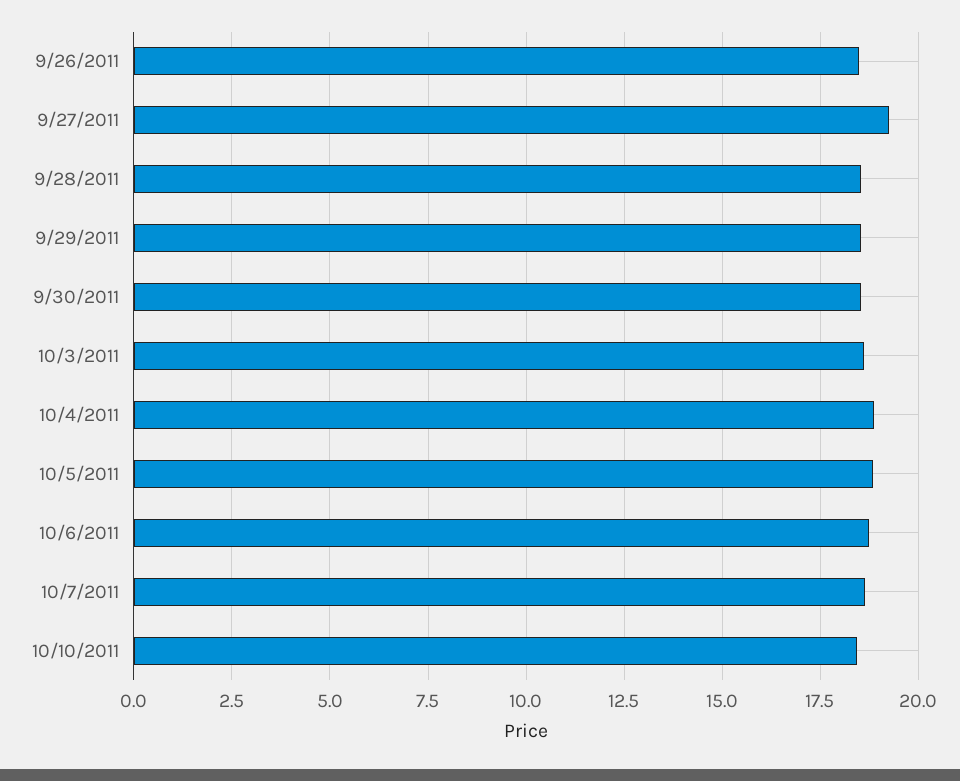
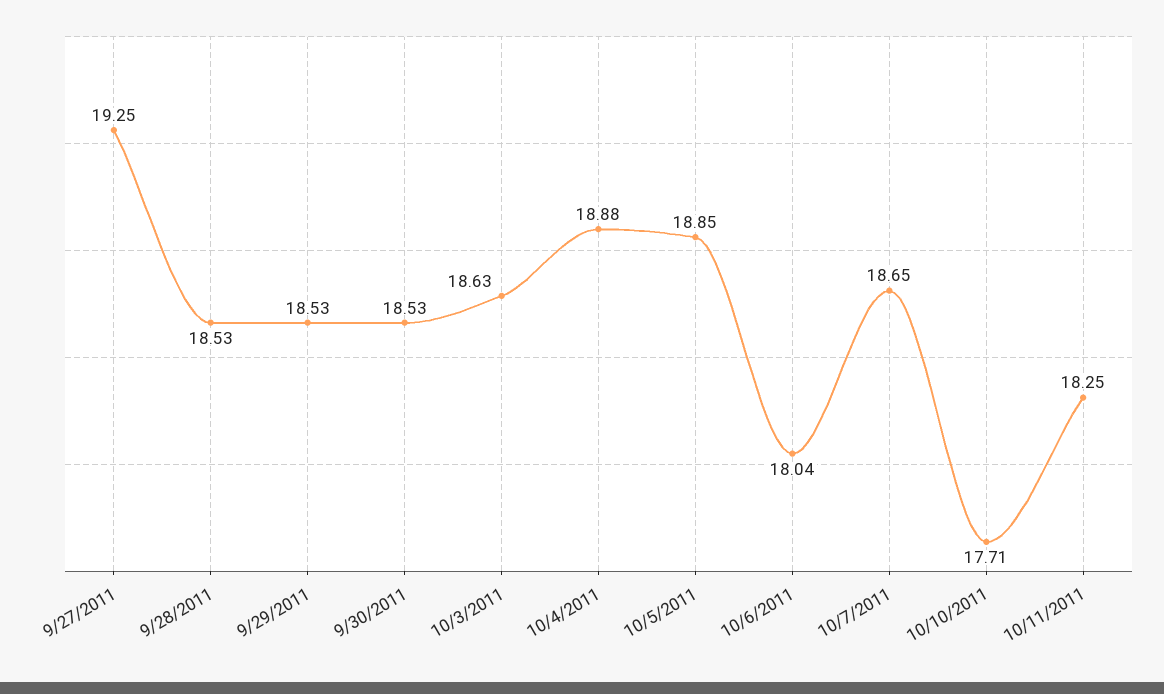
9/26/2011: 18.5 -> none
10/6/2011: 18.75 -> 18.04
10/10/2011: 18.5 -> 17.71
10/11/2011: none -> 18.25

